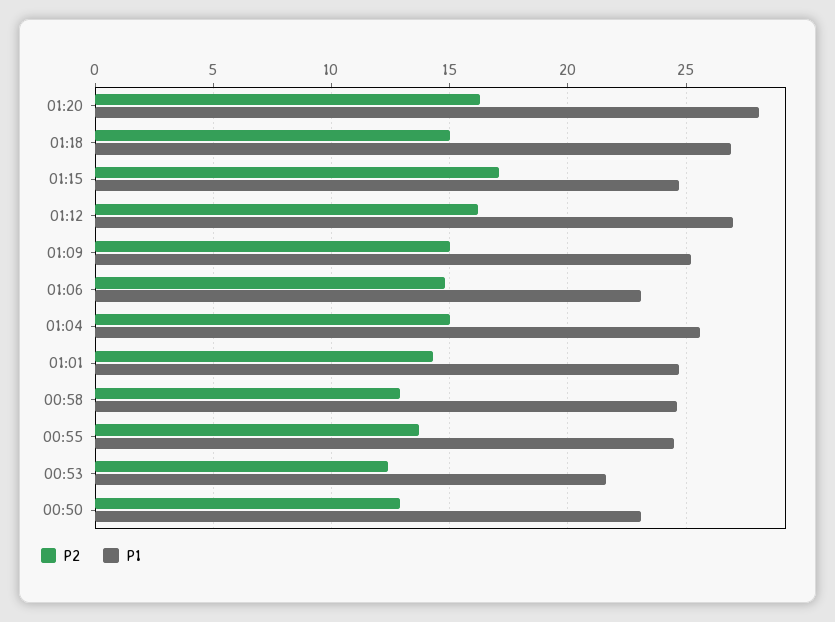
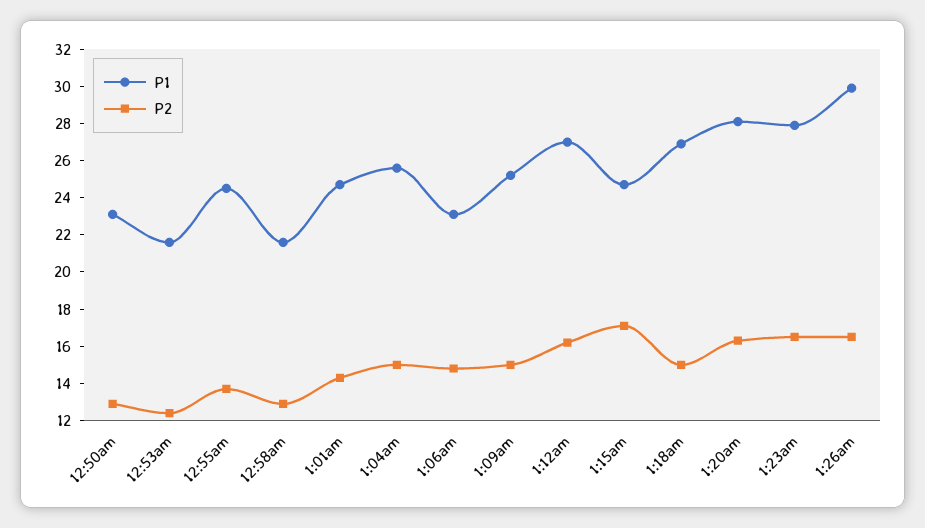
P1, 00:58: 24.5 -> 21.5
P1, 1:23am: none -> 28
P2, 1:23am: none -> 16.5
P1, 1:26am: none -> 30
P2, 1:26am: none -> 16.5

